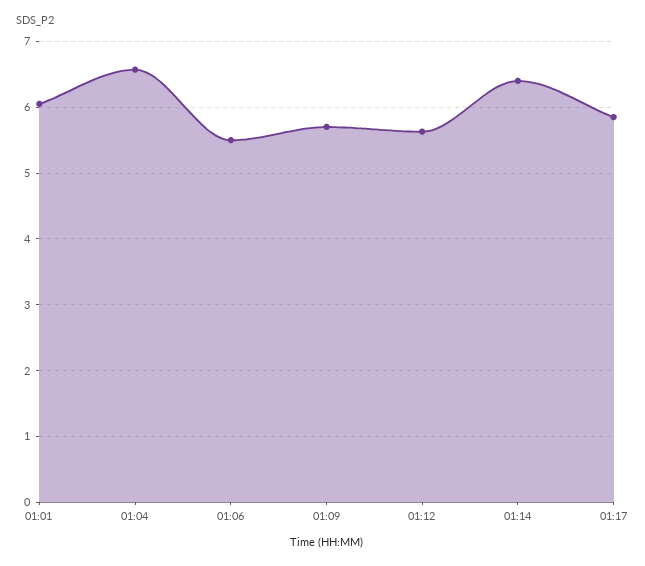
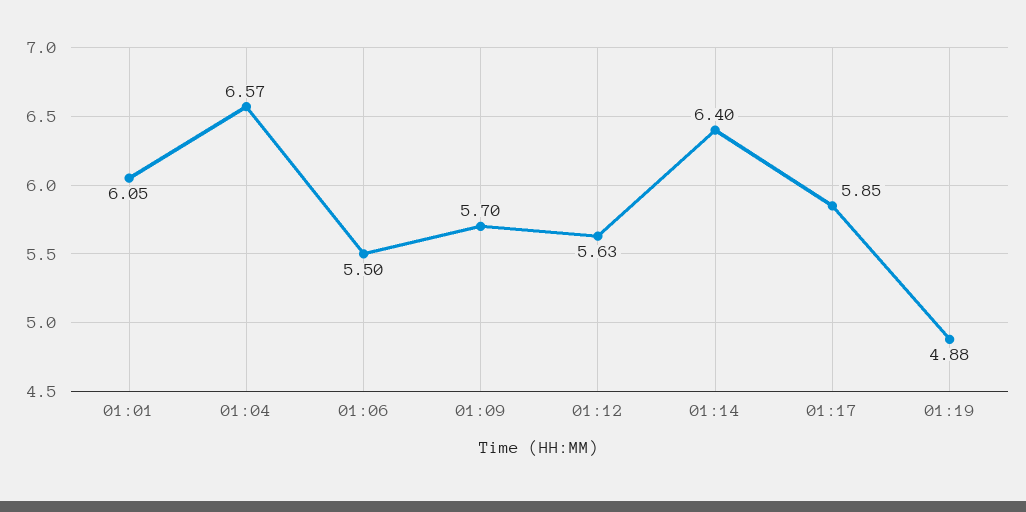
01:19: none -> 4.88

